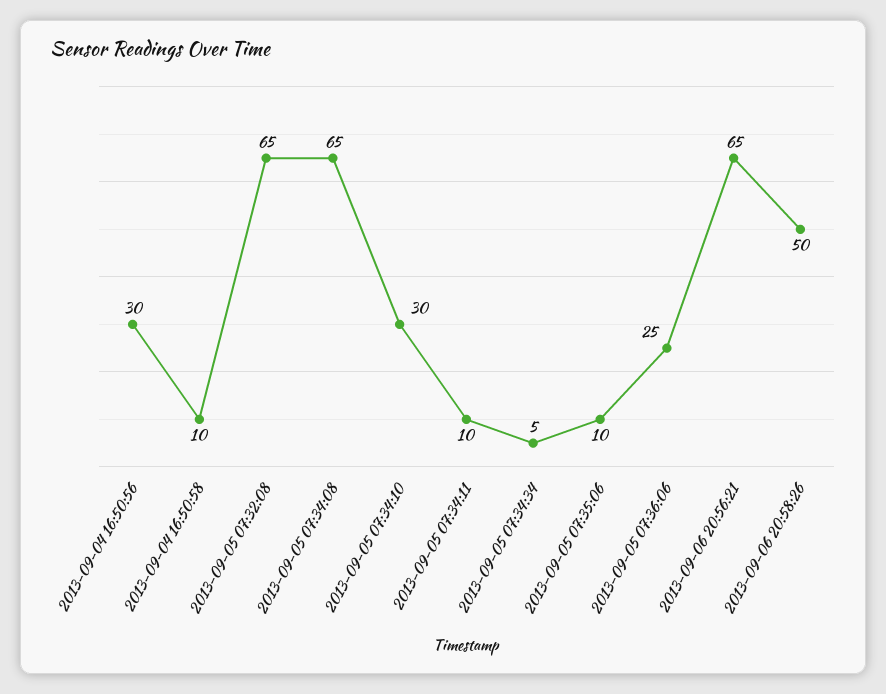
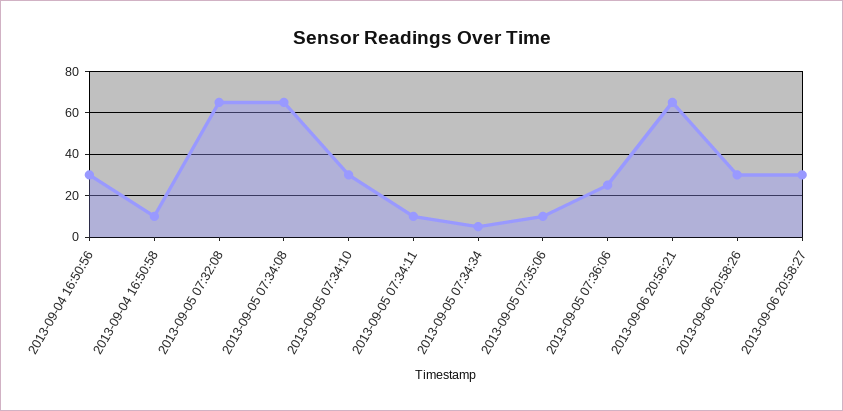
2013-09-06 20:58:26: 50 -> 30
2013-09-06 20:58:27: none -> 30

